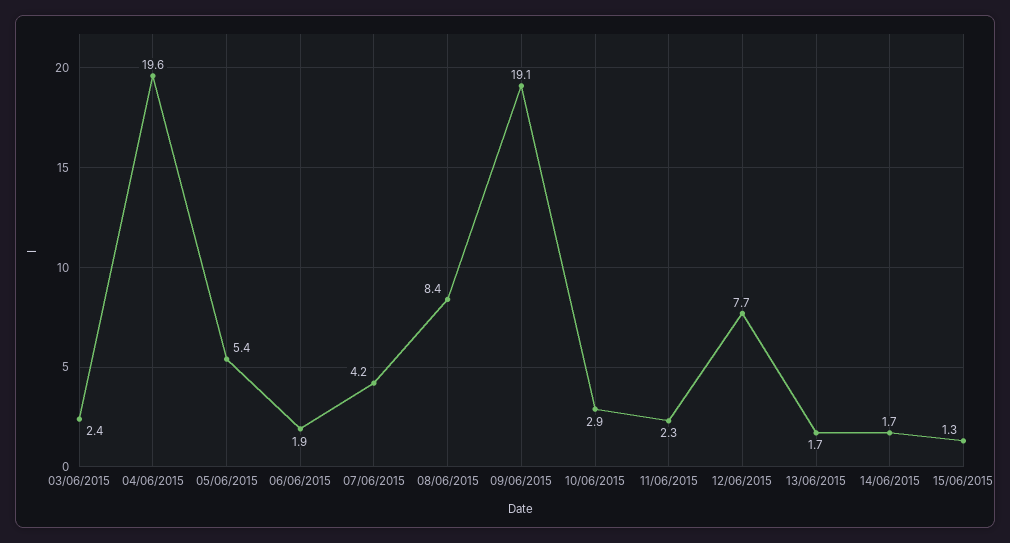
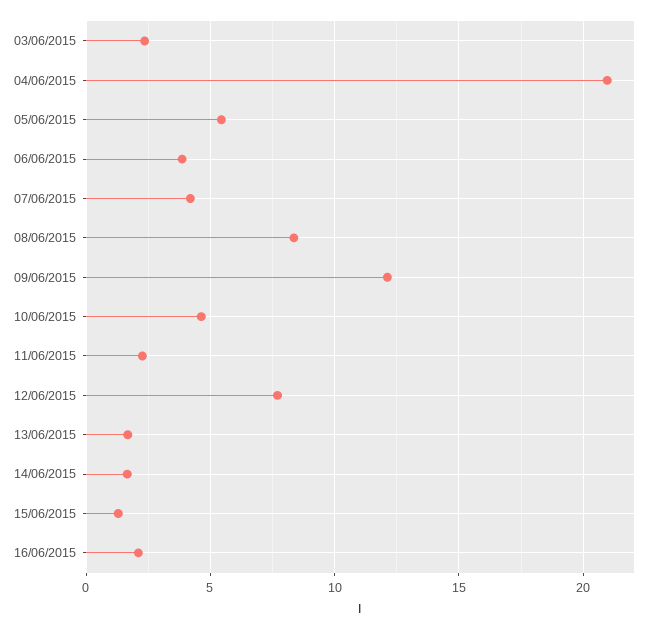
04/06/2015: 19.6 -> 21
06/06/2015: 1.9 -> 4
09/06/2015: 19.1 -> 12
10/06/2015: 2.9 -> 4.5
16/06/2015: none -> 2

